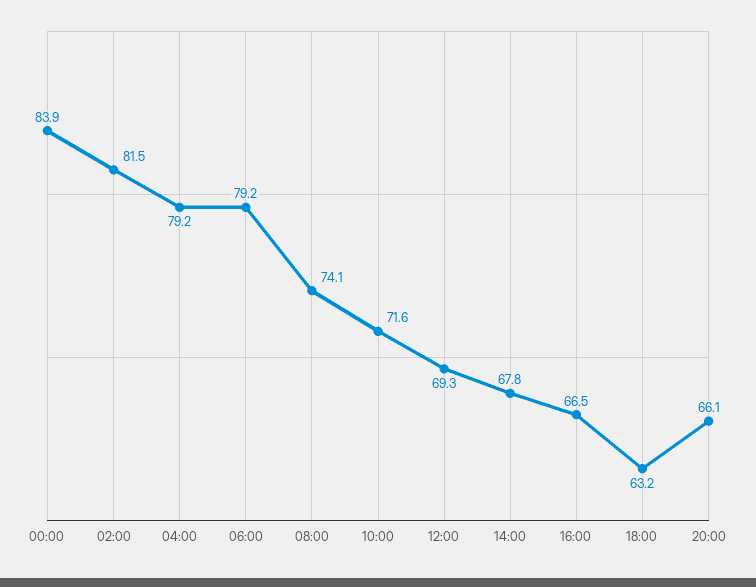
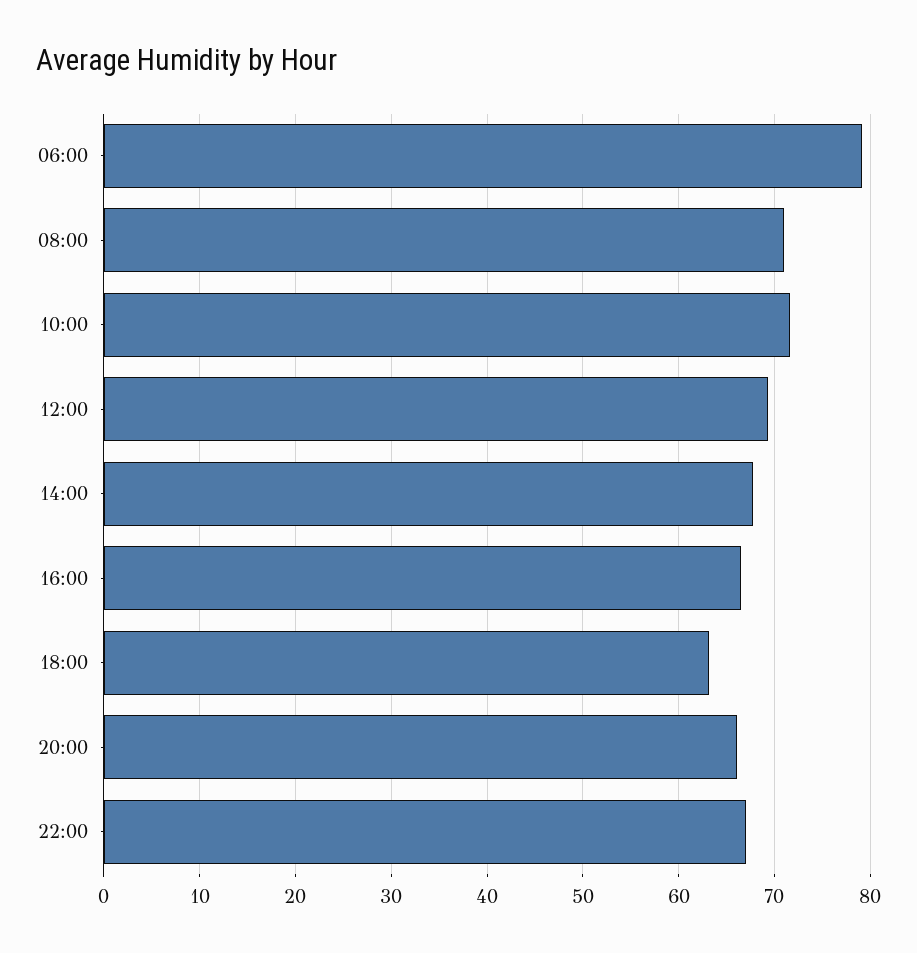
00:00: 83.9 -> none
02:00: 81.5 -> none
04:00: 79.2 -> none
08:00: 74.1 -> 71
22:00: none -> 67

